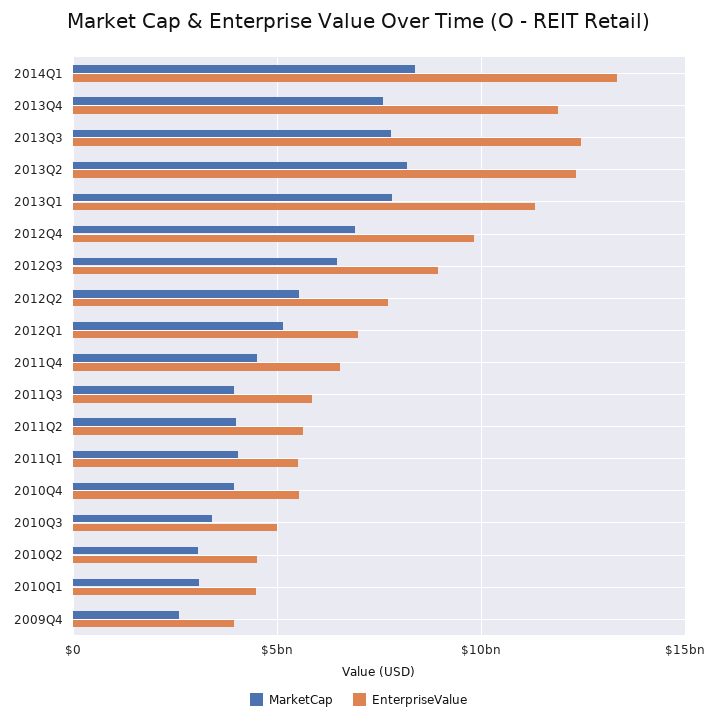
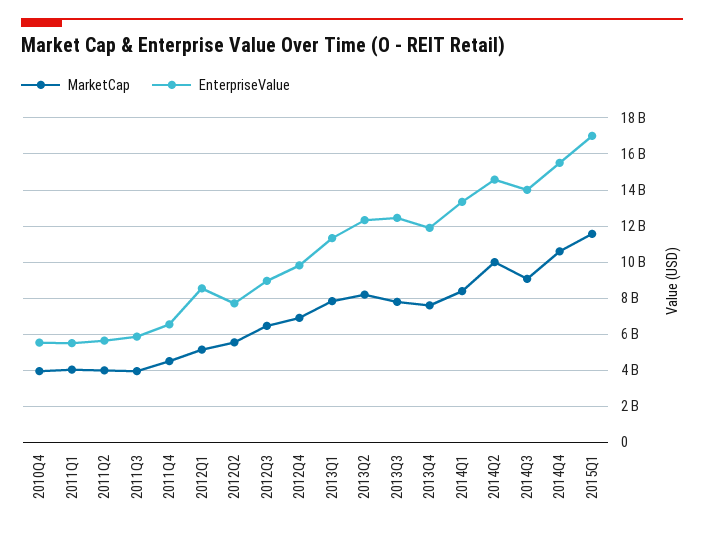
EnterpriseValue, 2012Q1: 7000000000 -> 8500000000
MarketCap, 2010Q3: 3500000000 -> none
EnterpriseValue, 2010Q3: 5000000000 -> none
MarketCap, 2010Q2: 3000000000 -> none
EnterpriseValue, 2010Q2: 4500000000 -> none
MarketCap, 2010Q1: 3000000000 -> none
EnterpriseValue, 2010Q1: 4500000000 -> none
MarketCap, 2009Q4: 2500000000 -> none
EnterpriseValue, 2009Q4: 4000000000 -> none
MarketCap, 2014Q2: none -> 10000000000
EnterpriseValue, 2014Q2: none -> 14500000000
MarketCap, 2014Q3: none -> 9000000000
EnterpriseValue, 2014Q3: none -> 14000000000
MarketCap, 2014Q4: none -> 10500000000
EnterpriseValue, 2014Q4: none -> 15500000000
MarketCap, 2015Q1: none -> 11500000000
EnterpriseValue, 2015Q1: none -> 17000000000

